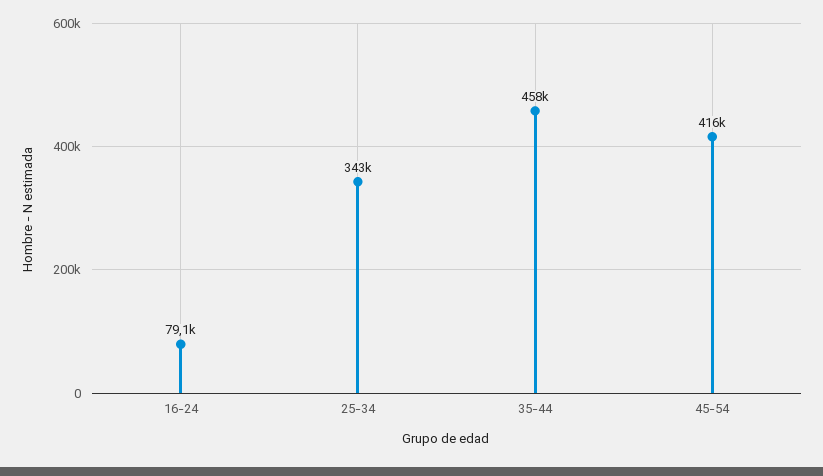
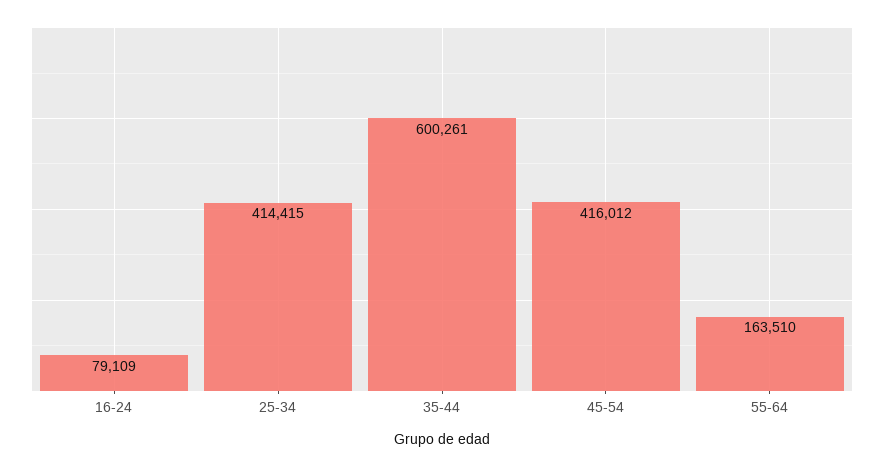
25-34: 343000 -> 414415
35-44: 458000 -> 600261
55-64: none -> 163510

